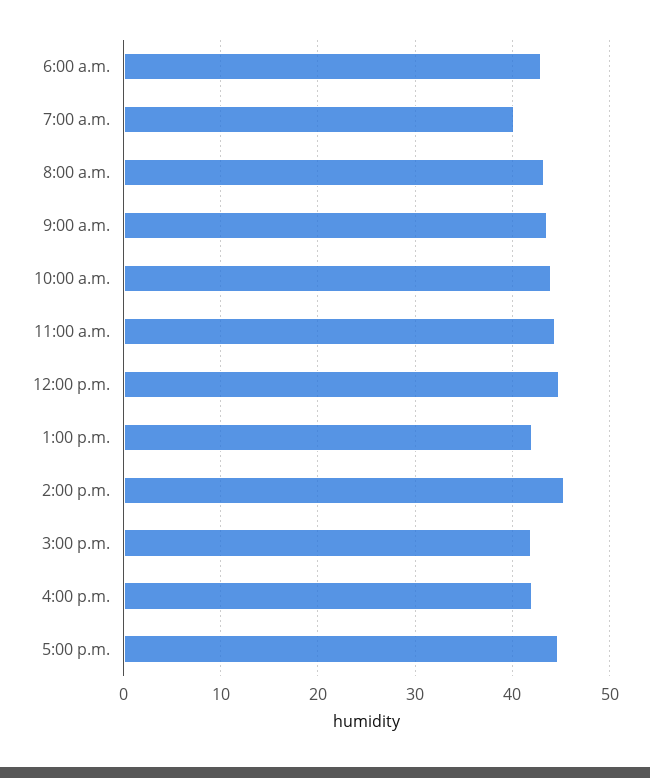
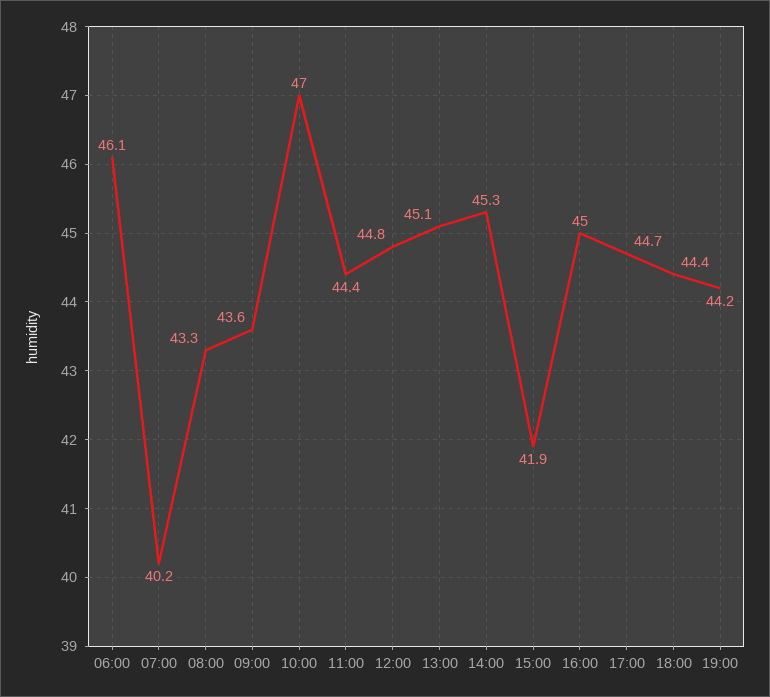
6:00 a.m.: 43 -> 46.1
10:00 a.m.: 44 -> 47
1:00 p.m.: 42 -> 45.1
4:00 p.m.: 42 -> 45
18:00: none -> 44.4
19:00: none -> 44.2

